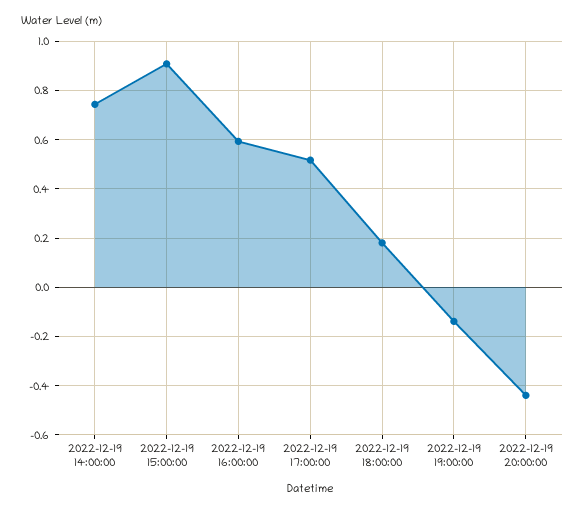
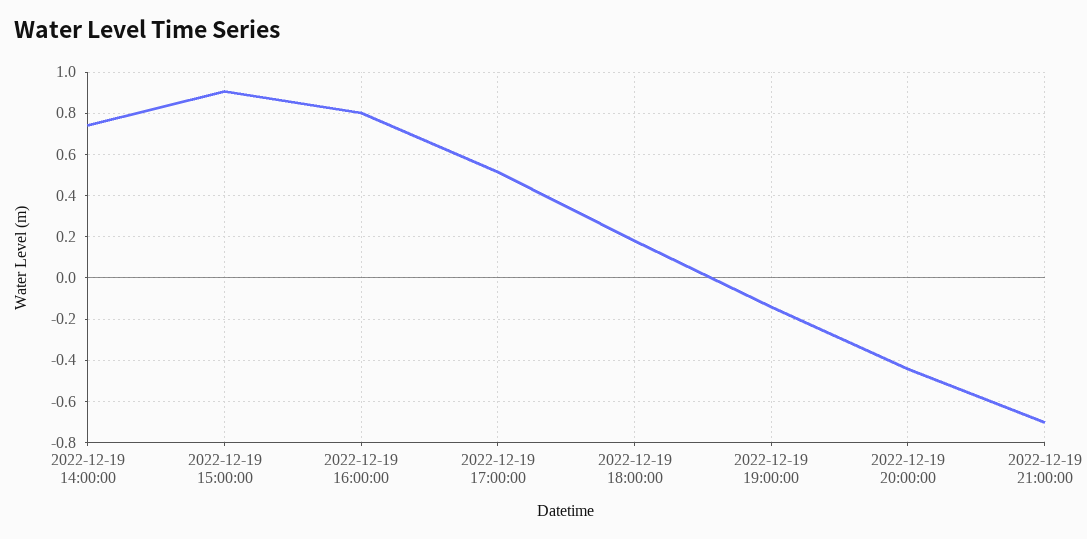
2022-12-19 16:00:00: 0.6 -> 0.8
2022-12-19 21:00:00: none -> -0.7

